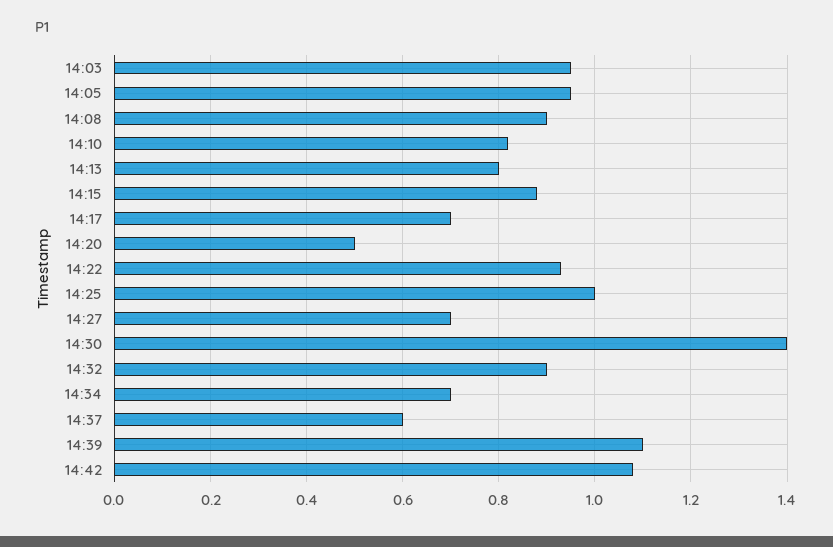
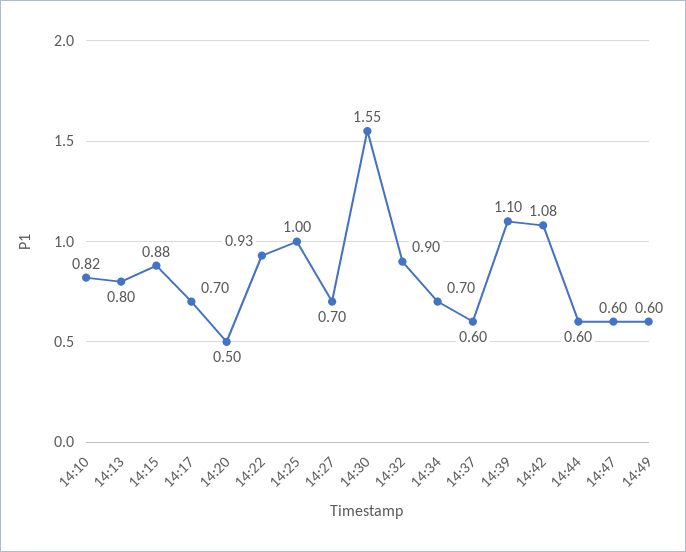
14:03: 0.95 -> none
14:05: 0.95 -> none
14:08: 0.9 -> none
14:30: 1.4 -> 1.55
14:44: none -> 0.6
14:47: none -> 0.6
14:49: none -> 0.6

